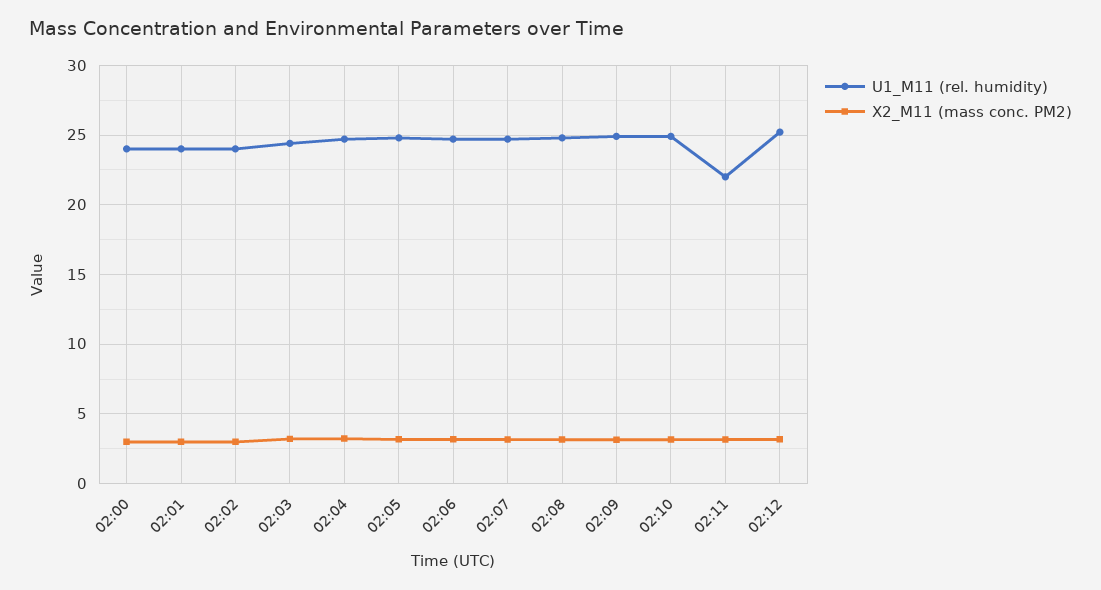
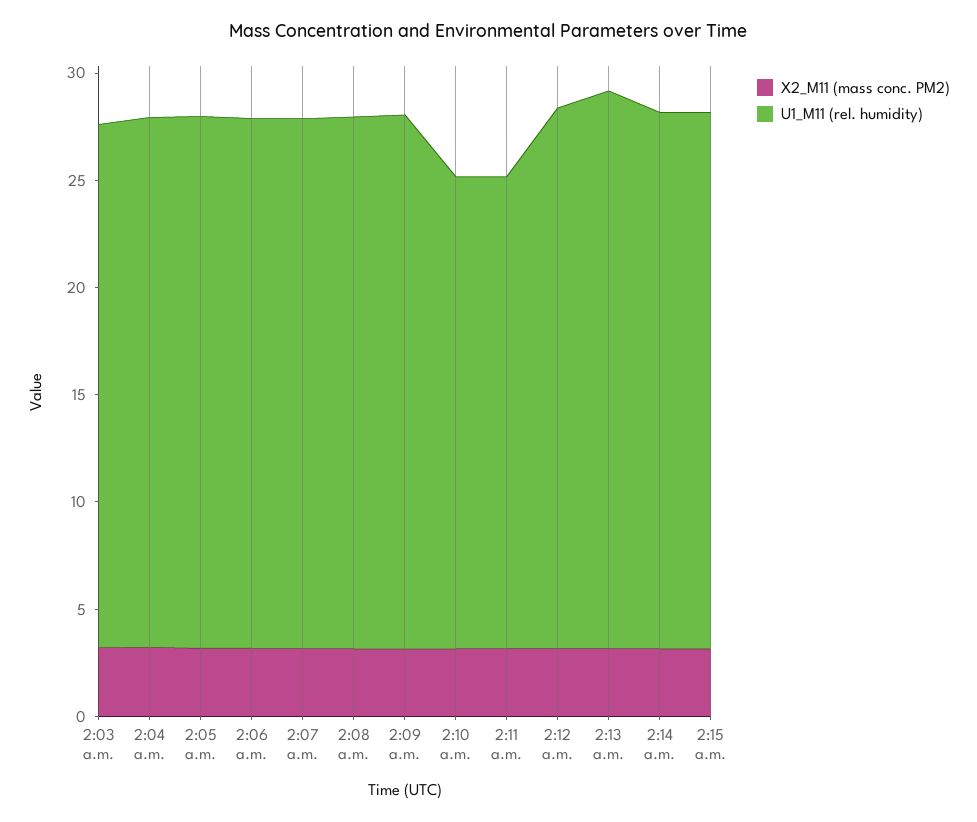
U1_M11 (rel. humidity), 02:00: 24 -> none
X2_M11 (mass conc. PM2), 02:00: 3 -> none
U1_M11 (rel. humidity), 02:01: 24 -> none
X2_M11 (mass conc. PM2), 02:01: 3 -> none
U1_M11 (rel. humidity), 02:02: 24 -> none
X2_M11 (mass conc. PM2), 02:02: 3 -> none
U1_M11 (rel. humidity), 02:10: 25 -> 22
X2_M11 (mass conc. PM2), 2:13 a.m.: none -> 3
U1_M11 (rel. humidity), 2:13 a.m.: none -> 26
X2_M11 (mass conc. PM2), 2:14 a.m.: none -> 3
U1_M11 (rel. humidity), 2:14 a.m.: none -> 25
X2_M11 (mass conc. PM2), 2:15 a.m.: none -> 3
U1_M11 (rel. humidity), 2:15 a.m.: none -> 25

